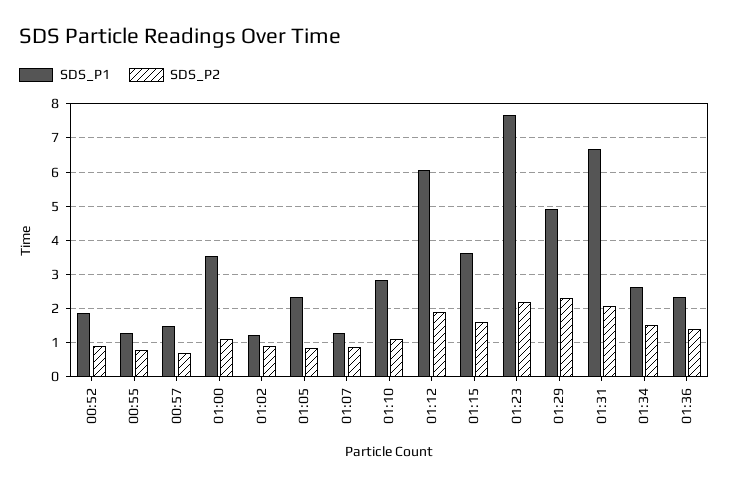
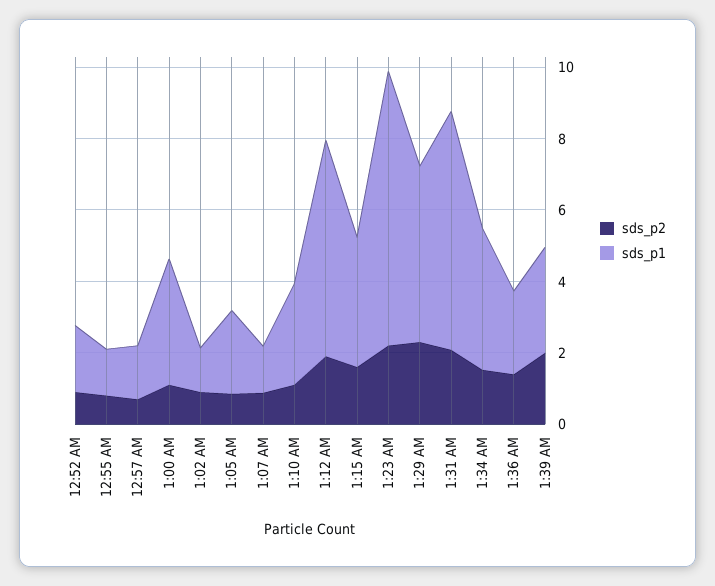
SDS_P1, 01:34: 2.6 -> 4
SDS_P2, 1:39 AM: none -> 2
SDS_P1, 1:39 AM: none -> 3

